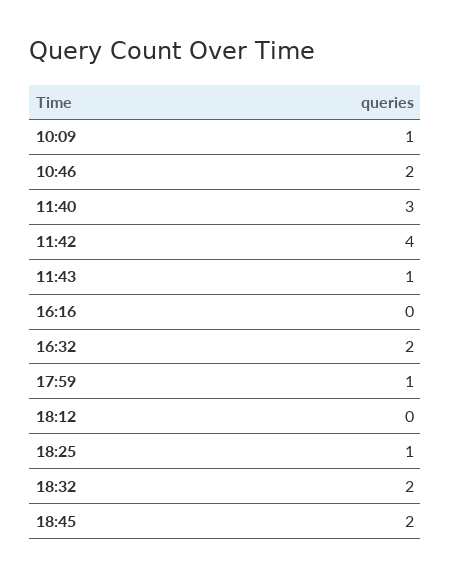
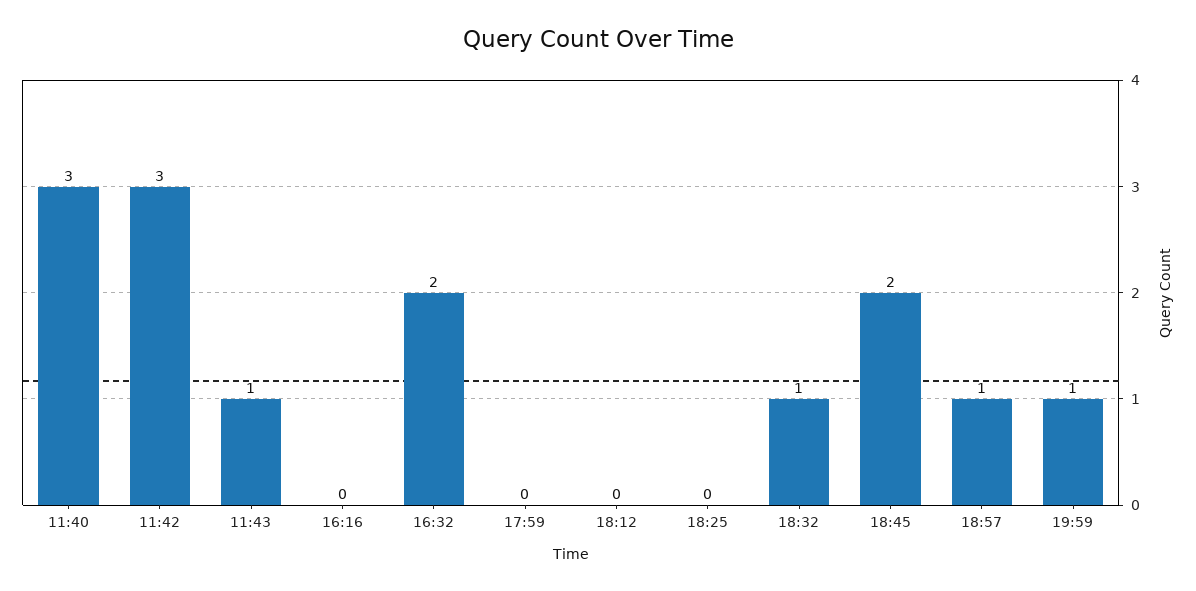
10:09: 1 -> none
10:46: 2 -> none
11:42: 4 -> 3
17:59: 1 -> 0
18:25: 1 -> 0
18:32: 2 -> 1
18:57: none -> 1
19:59: none -> 1

